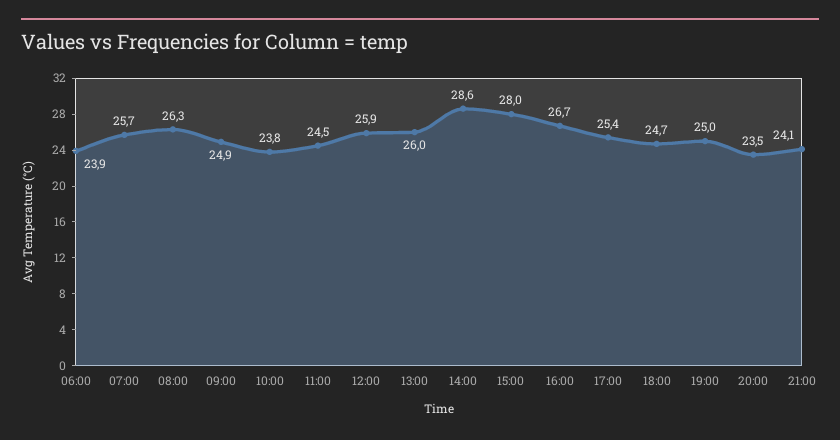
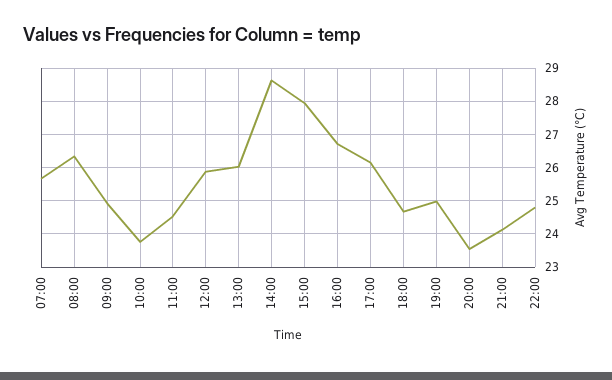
06:00: 23.9 -> none
17:00: 25.4 -> 26.2
22:00: none -> 24.8

